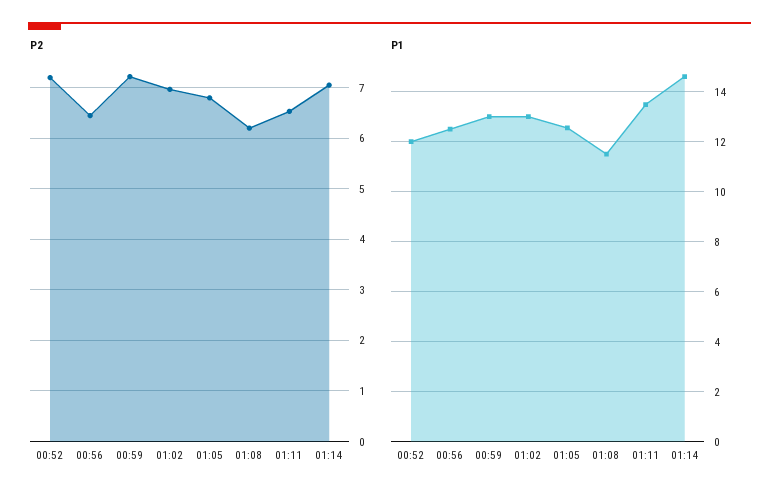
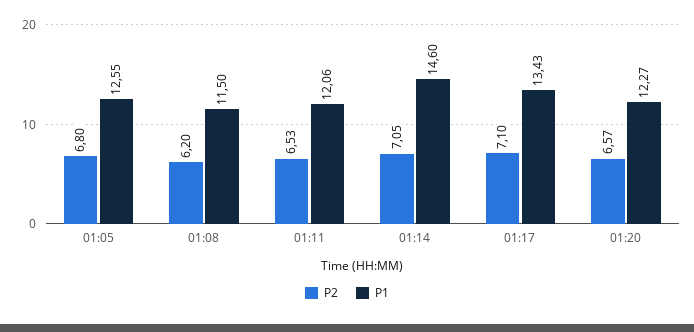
P2, 00:52: 7.2 -> none
P2, 00:56: 6.4 -> none
P2, 00:59: 7.2 -> none
P2, 01:02: 7 -> none
P1, 00:52: 12 -> none
P1, 00:56: 12.5 -> none
P1, 00:59: 13 -> none
P1, 01:02: 13 -> none
P1, 01:11: 13.5 -> 12.06
P2, 01:17: none -> 7.1
P1, 01:17: none -> 13.43
P2, 01:20: none -> 6.57
P1, 01:20: none -> 12.27

